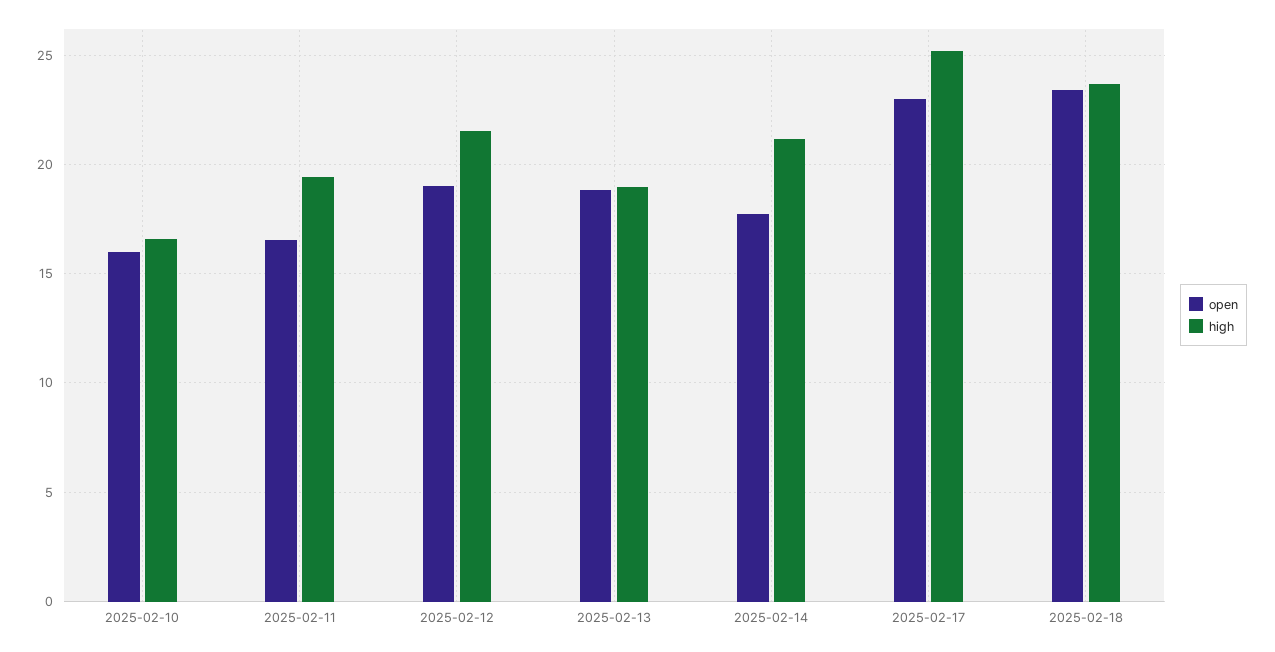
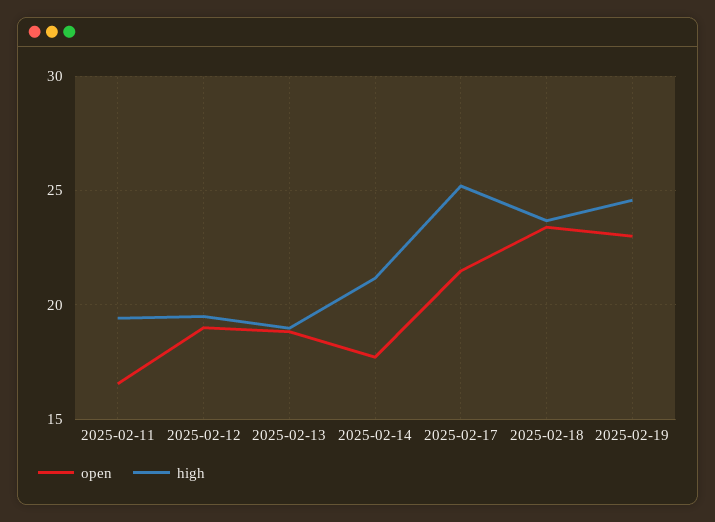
open, 2025-02-10: 16 -> none
high, 2025-02-10: 16.5 -> none
high, 2025-02-12: 21.5 -> 19.5
open, 2025-02-17: 23 -> 21.5
open, 2025-02-19: none -> 23
high, 2025-02-19: none -> 24.5

